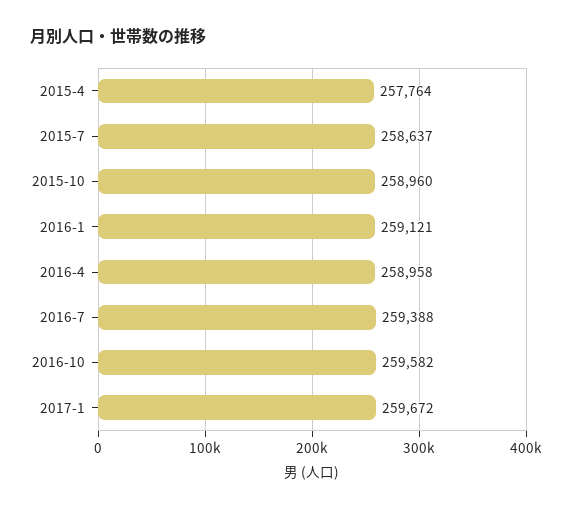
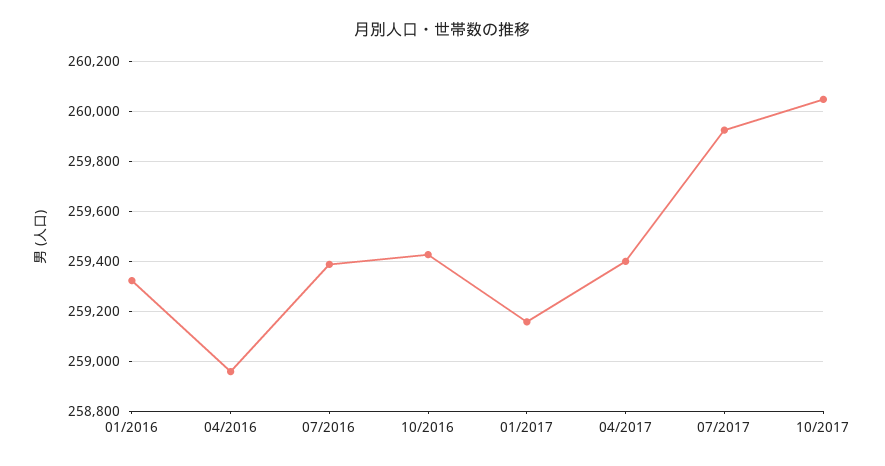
2015-4: 257764 -> none
2015-7: 258637 -> none
2015-10: 258960 -> none
2016-1: 259121 -> 259325
2016-10: 259582 -> 259425
2017-1: 259672 -> 259150
04/2017: none -> 259400
07/2017: none -> 259925
10/2017: none -> 260050

